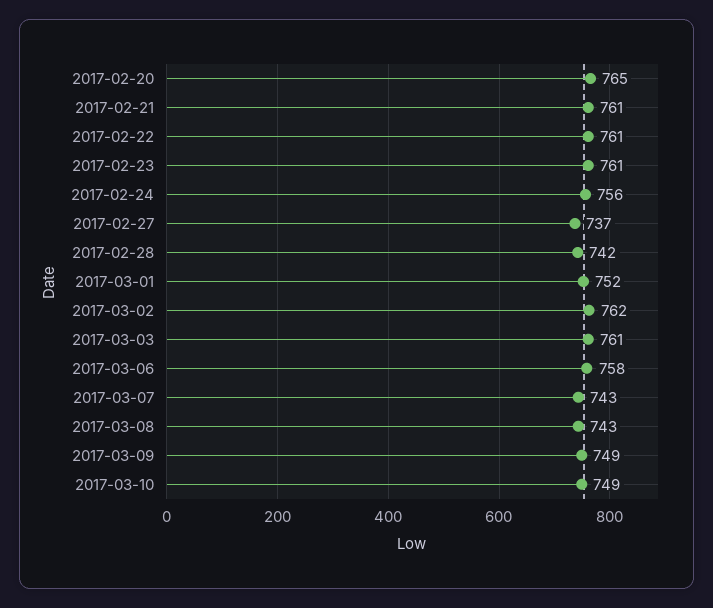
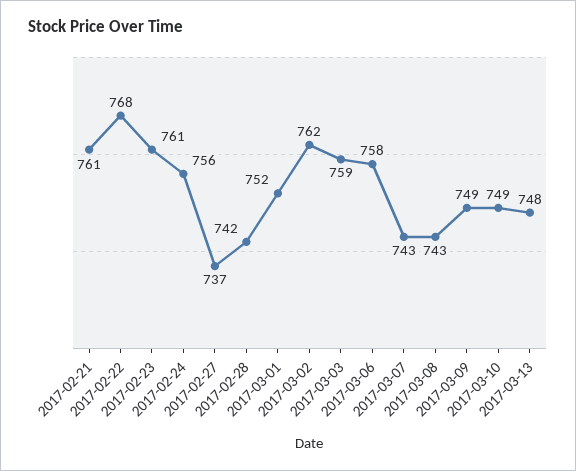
2017-02-20: 765 -> none
2017-02-22: 761 -> 768
2017-03-03: 761 -> 759
2017-03-13: none -> 748

